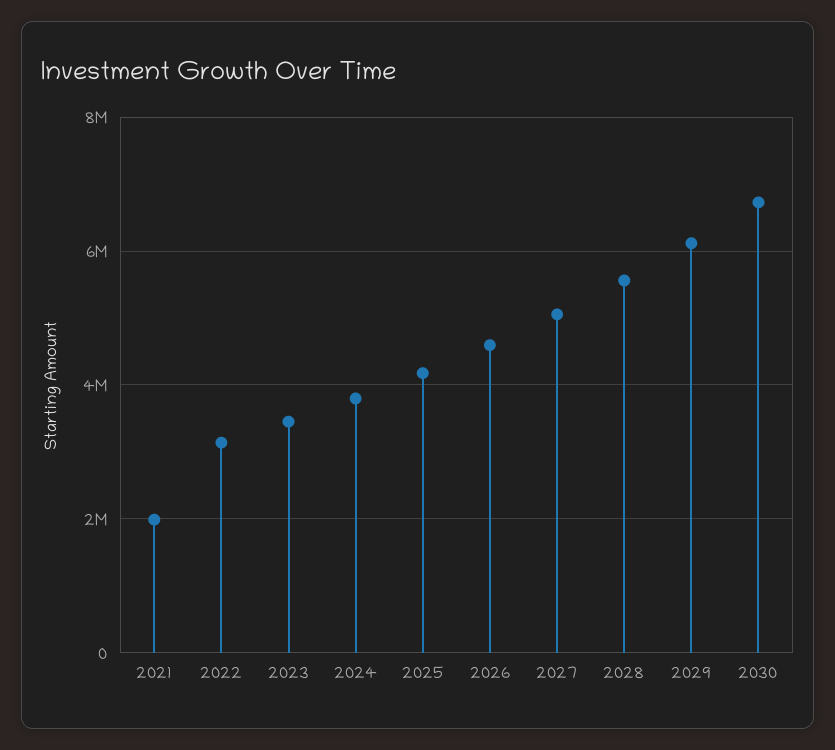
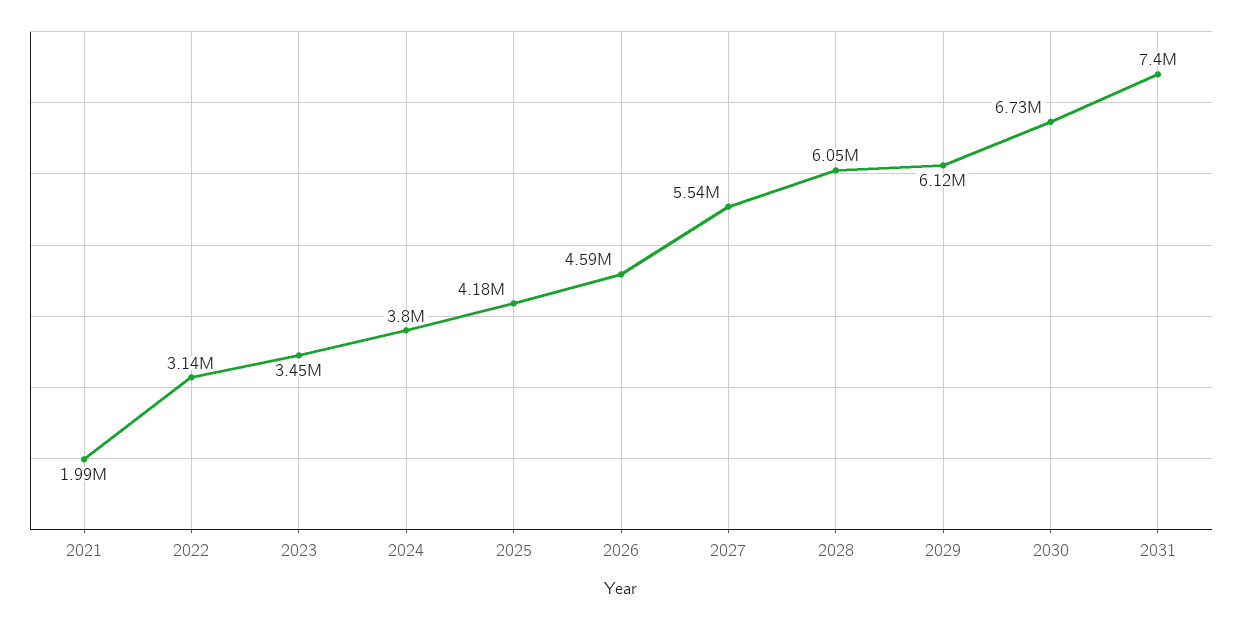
2027: 5000000 -> 5540000
2028: 5600000 -> 6050000
2031: none -> 7400000

